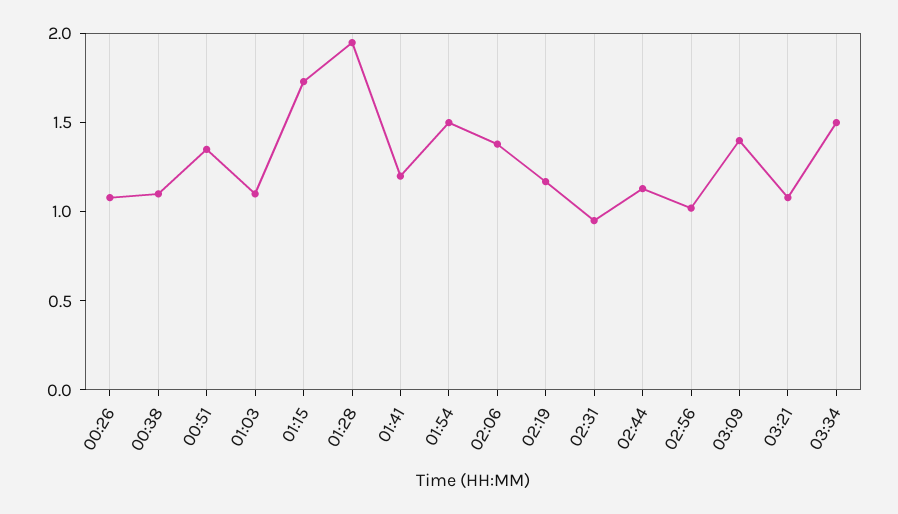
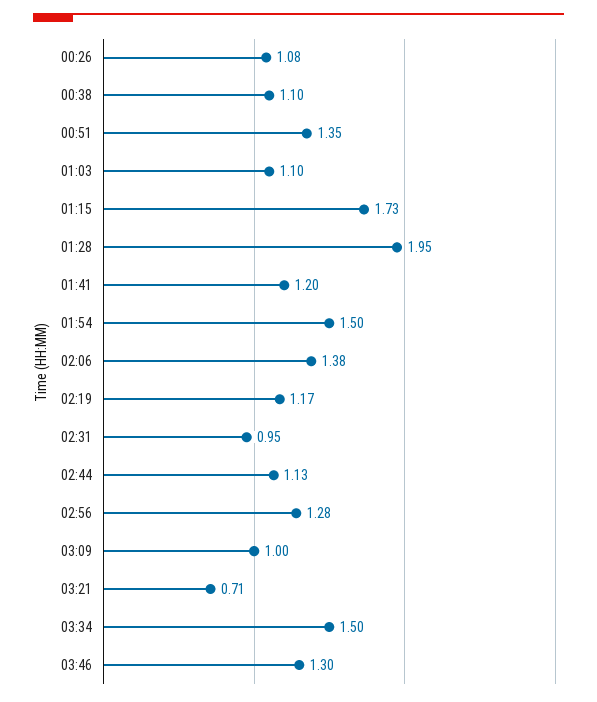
02:56: 1 -> 1.28
03:09: 1.4 -> 1
03:21: 1.1 -> 0.71
03:46: none -> 1.3

